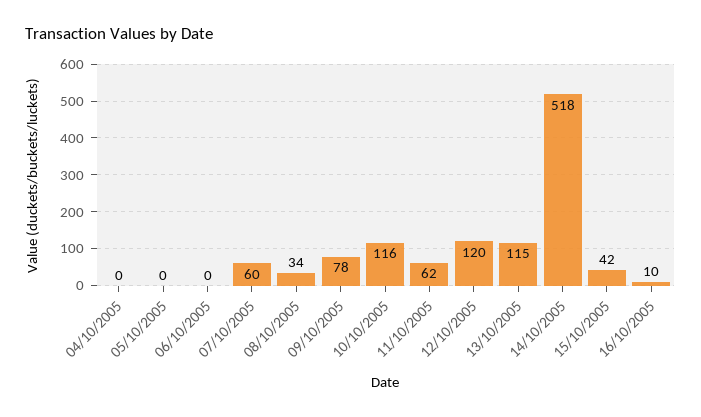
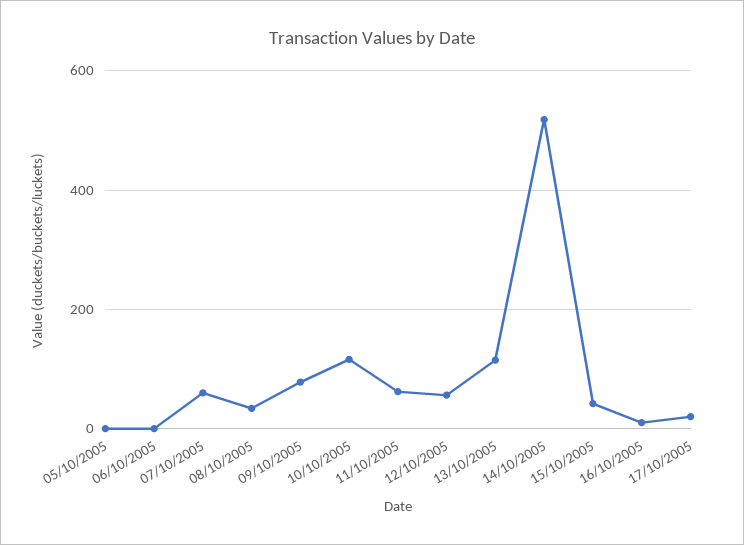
04/10/2005: 0 -> none
12/10/2005: 120 -> 60
17/10/2005: none -> 20

